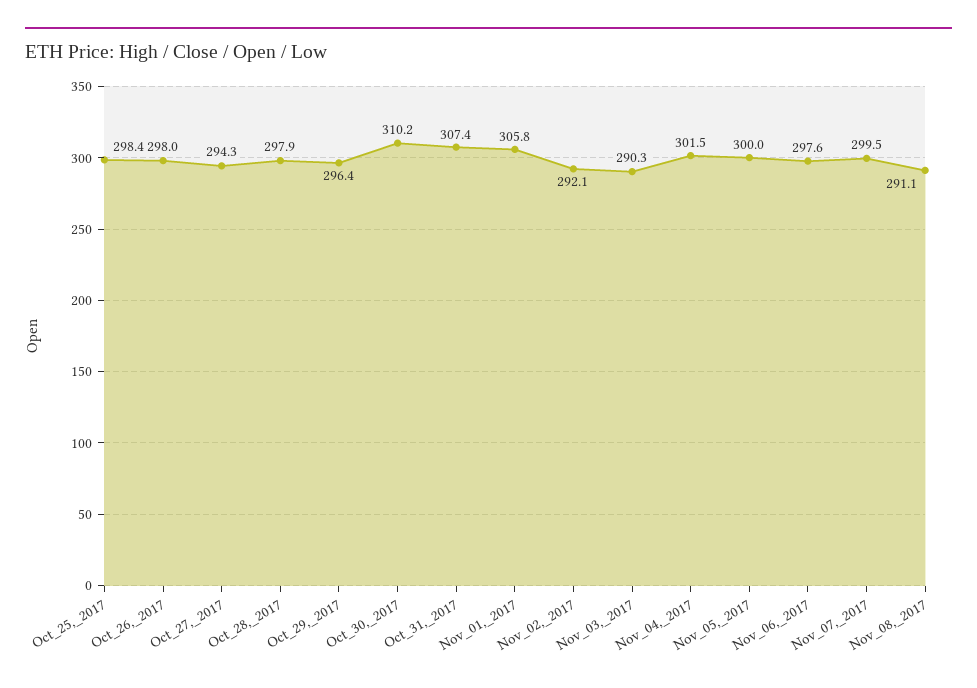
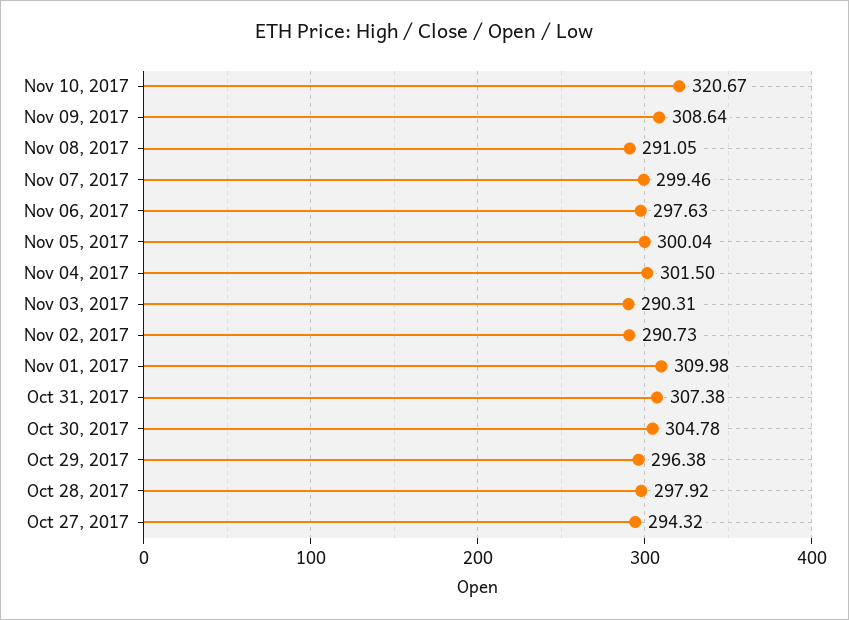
Oct_25,_2017: 298.4 -> none
Oct_26,_2017: 298 -> none
Oct_30,_2017: 310.2 -> 304.78
Nov_01,_2017: 305.8 -> 309.98
Nov_02,_2017: 292.1 -> 290.73
Nov 10, 2017: none -> 320.67
Nov 09, 2017: none -> 308.64

